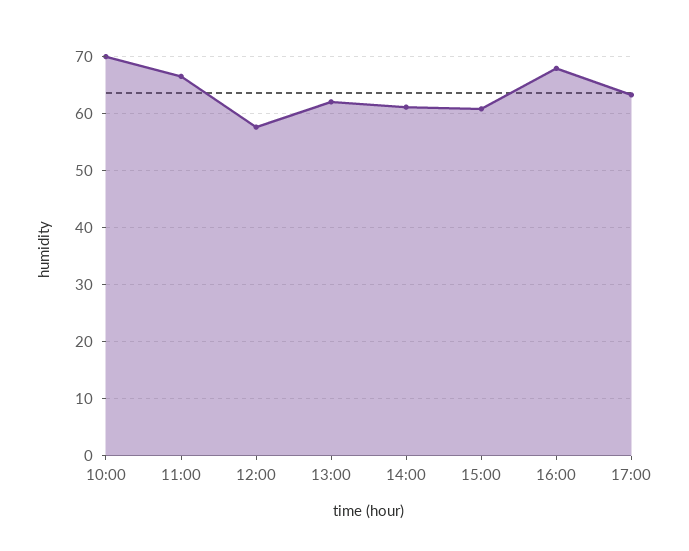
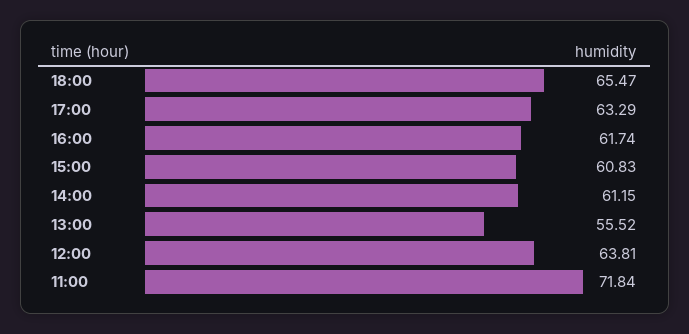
10:00: 70 -> none
11:00: 66 -> 71.84
12:00: 58 -> 63.81
13:00: 62 -> 55.52
16:00: 68 -> 61.74
18:00: none -> 65.47

